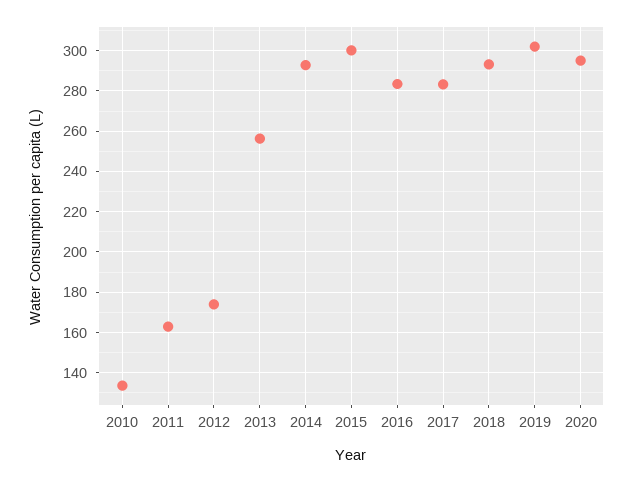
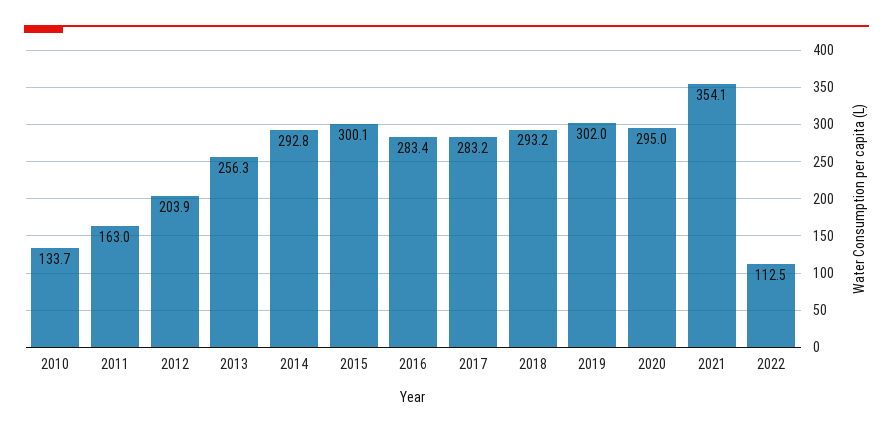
2012: 175 -> 203.9
2021: none -> 354.1
2022: none -> 112.5

